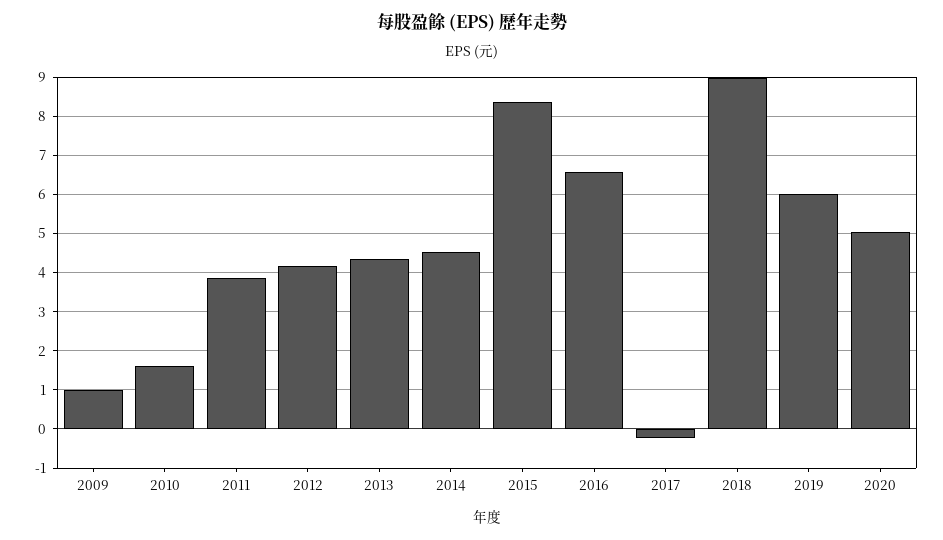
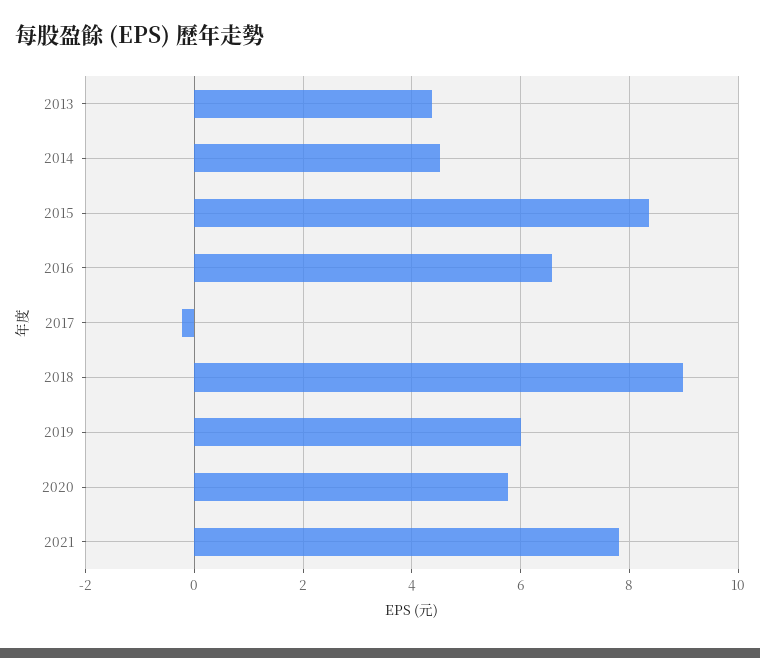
2009: 1 -> none
2010: 1.6 -> none
2011: 3.8 -> none
2012: 4.2 -> none
2020: 5 -> 5.8
2021: none -> 7.8

